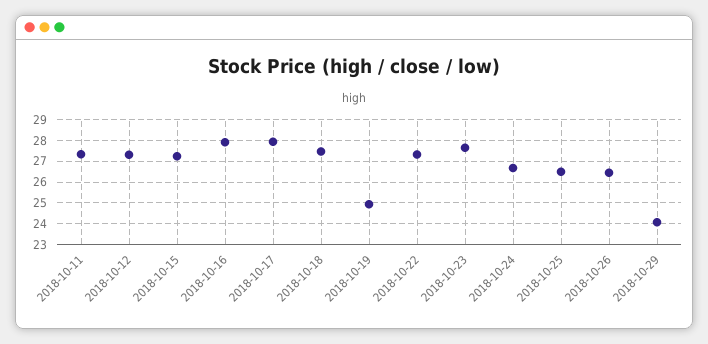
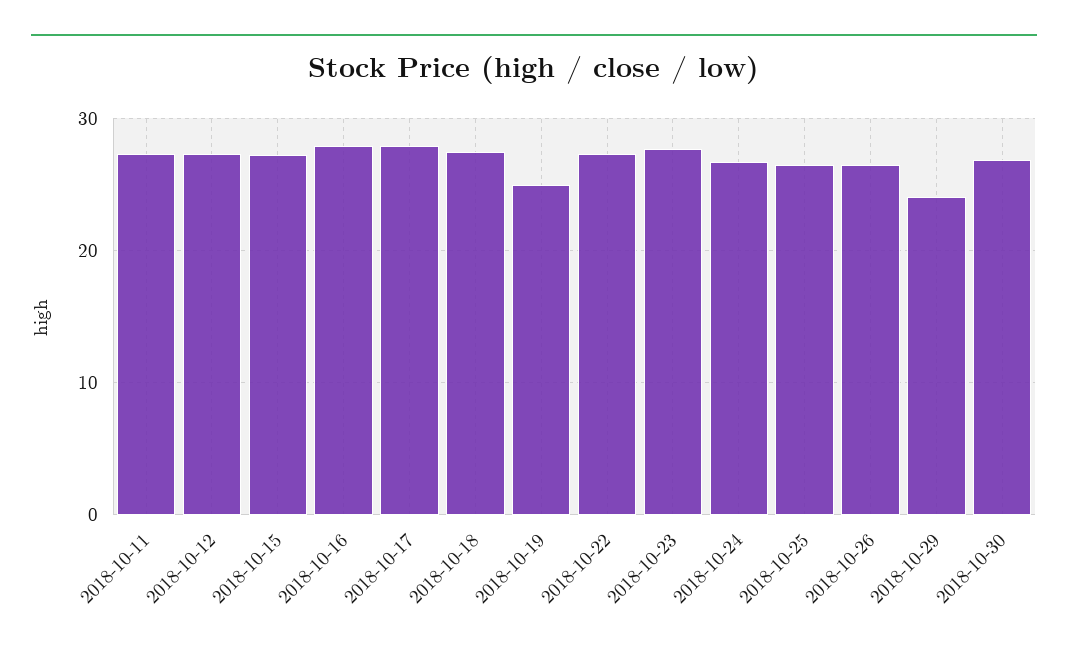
2018-10-30: none -> 27

